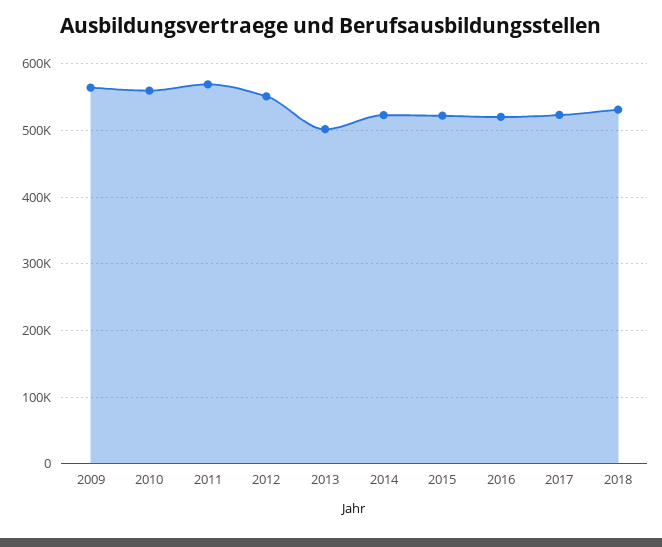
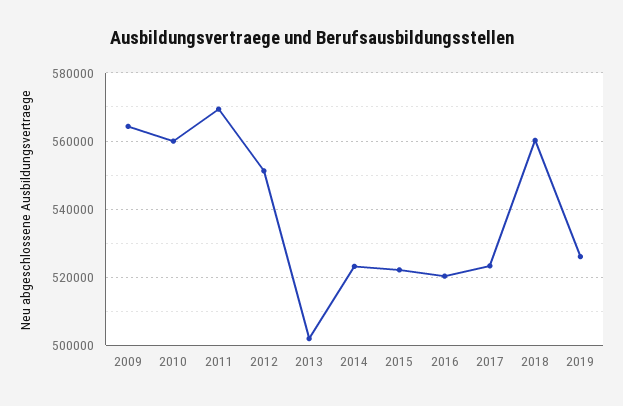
2018: 530000 -> 560000
2019: none -> 526000

